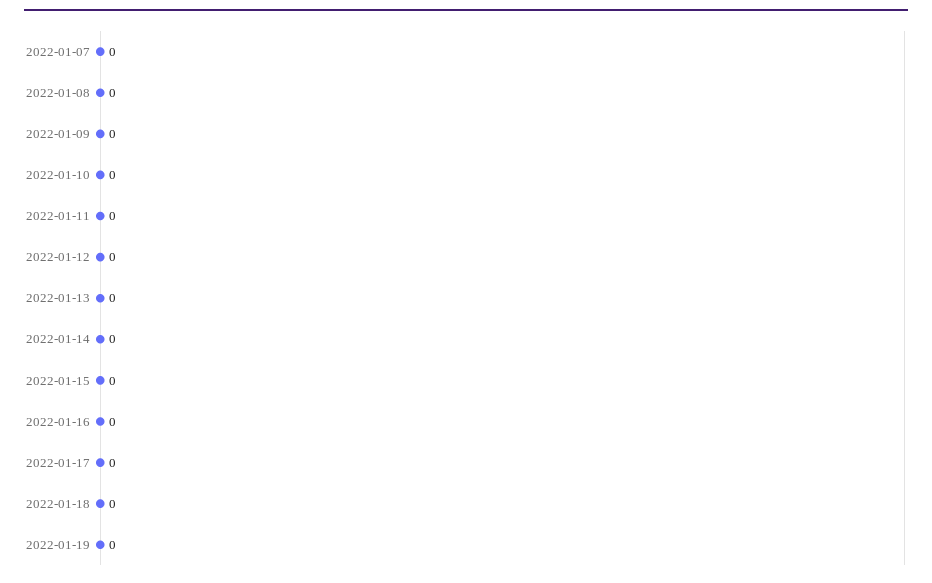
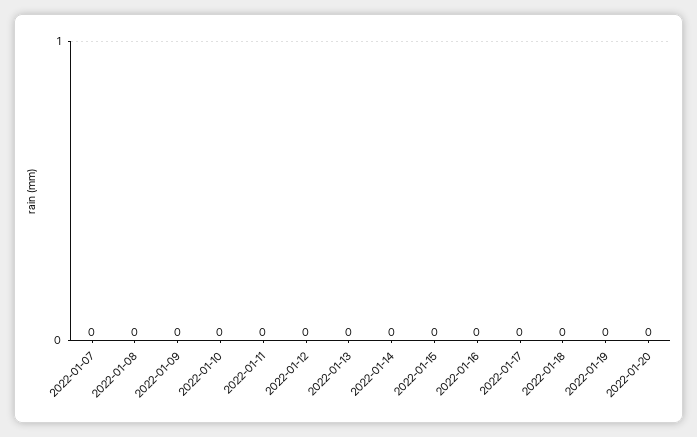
2022-01-20: none -> 0

